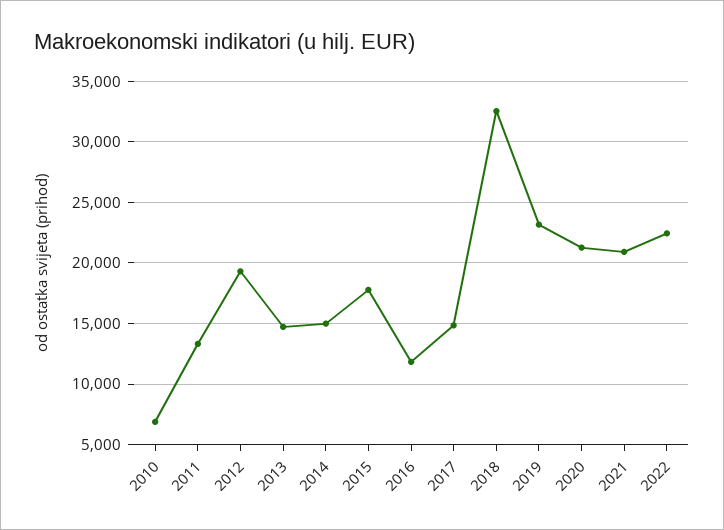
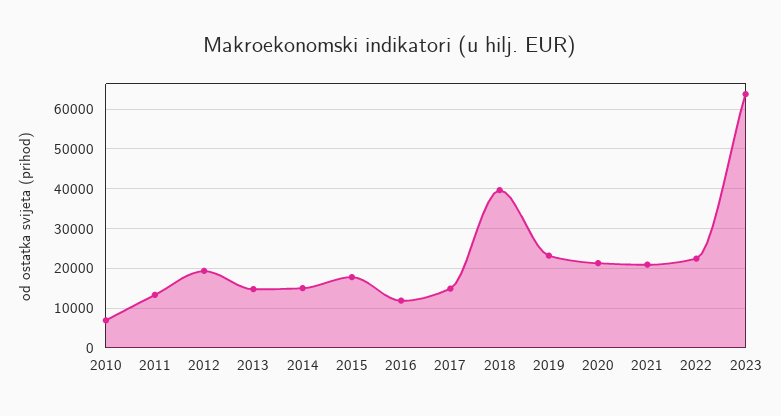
2018: 32500 -> 40000
2023: none -> 64000

